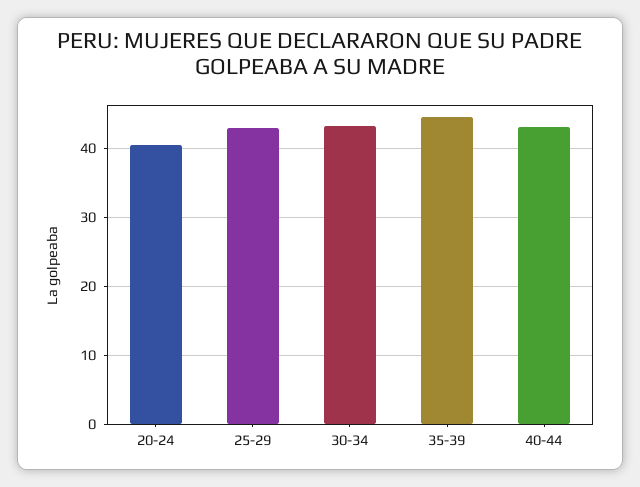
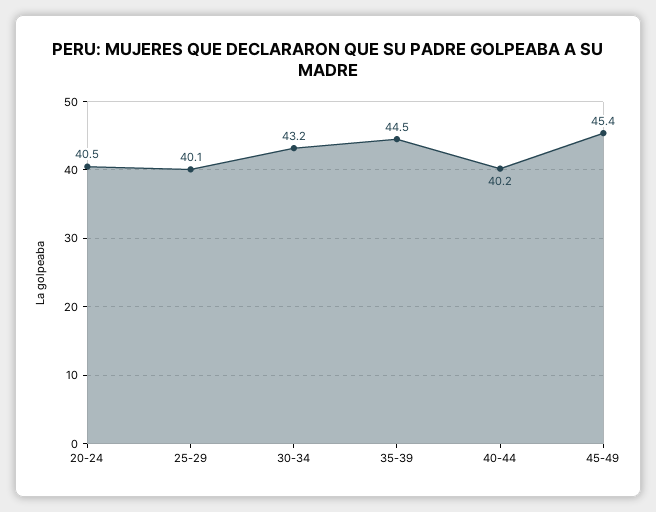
25-29: 43 -> 40.1
40-44: 43 -> 40.2
45-49: none -> 45.4

